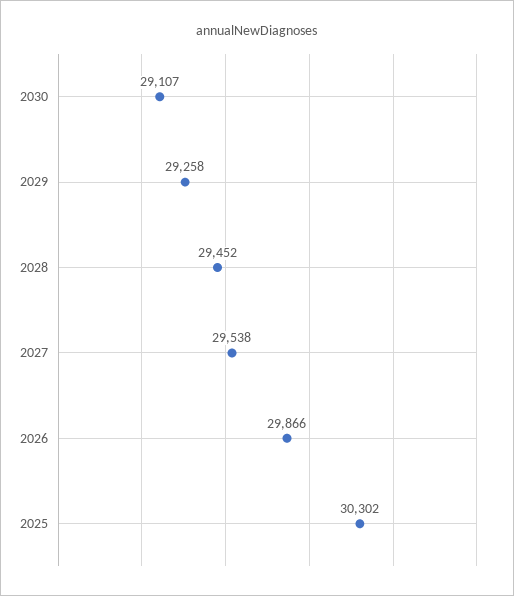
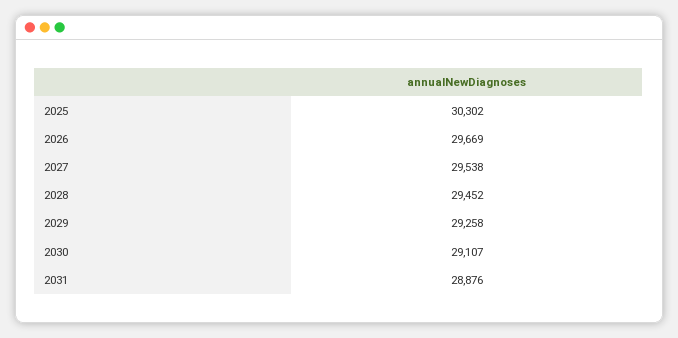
2026: 29866 -> 29669
2031: none -> 28876

